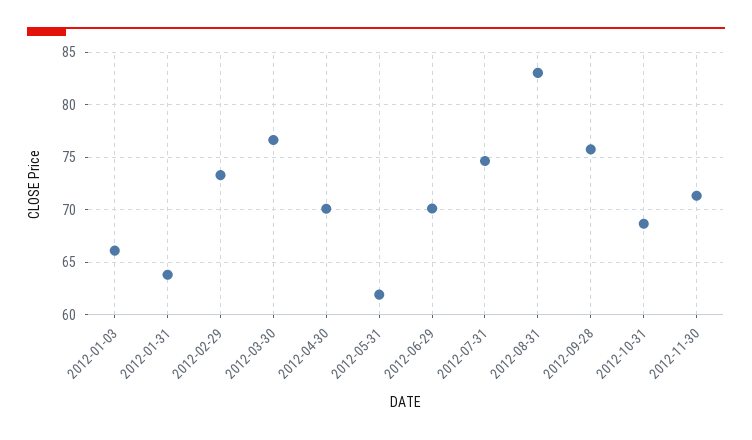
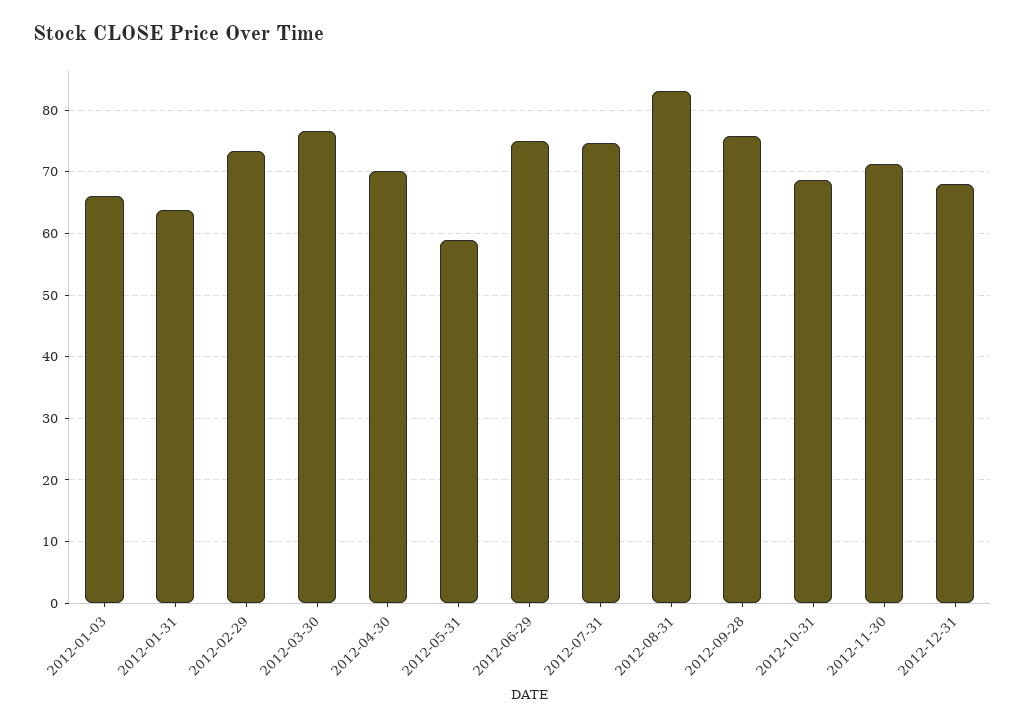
2012-05-31: 62 -> 59
2012-06-29: 70 -> 75
2012-12-31: none -> 68

